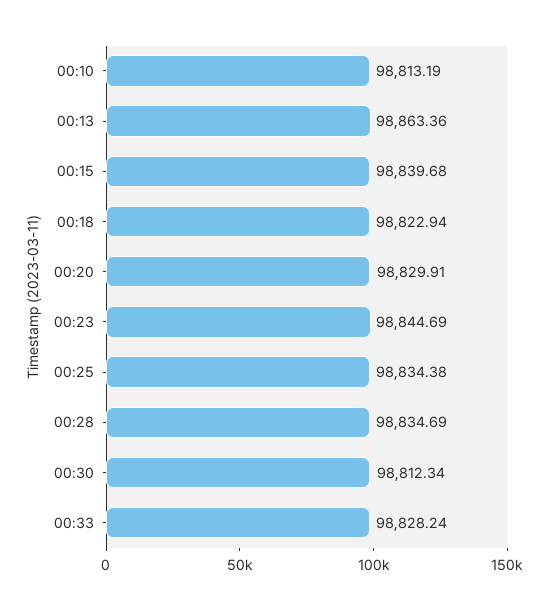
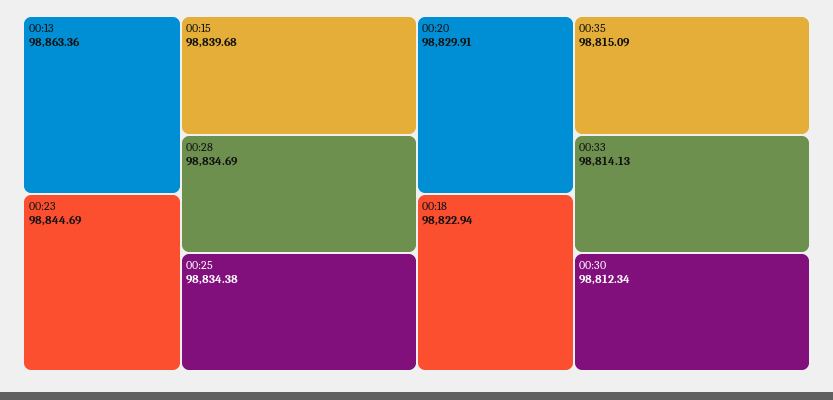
00:10: 98813.19 -> none
00:33: 98828.24 -> 98814.13
00:35: none -> 98815.09

